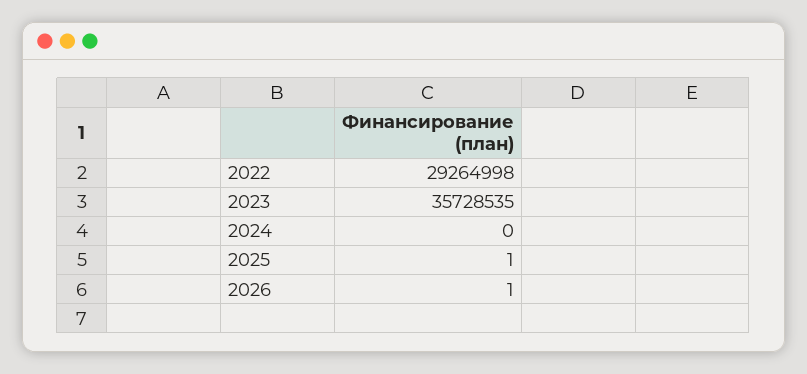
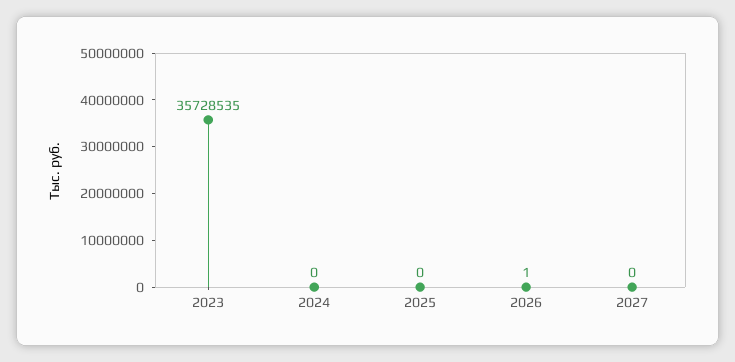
2022: 29264998 -> none
2025: 1 -> 0
2027: none -> 0

